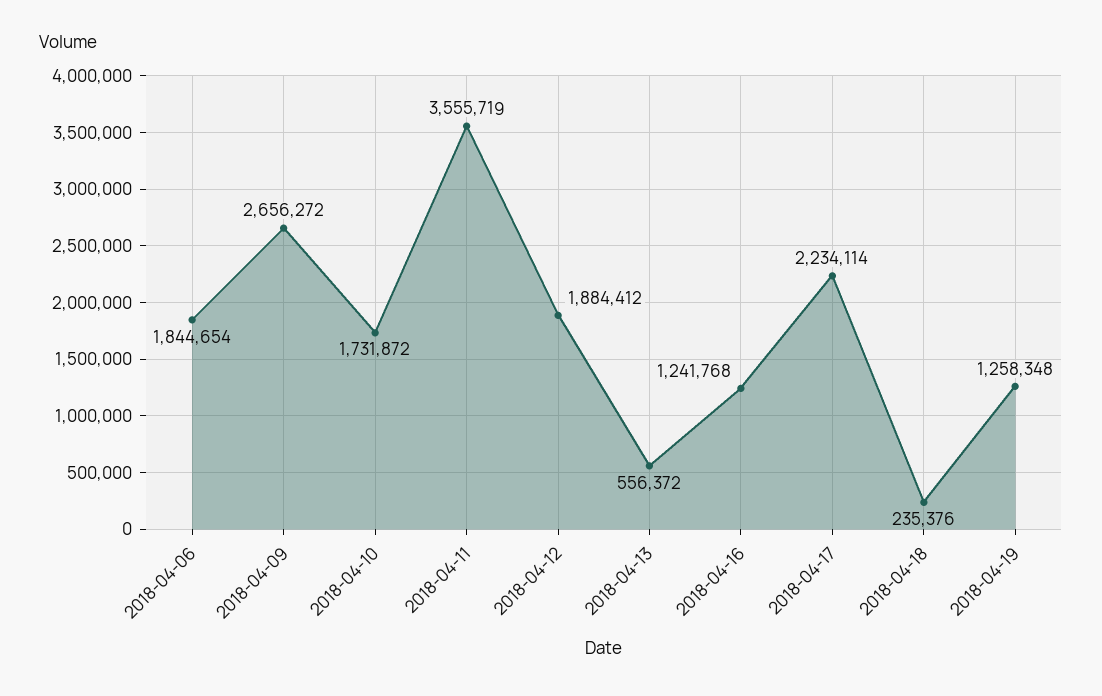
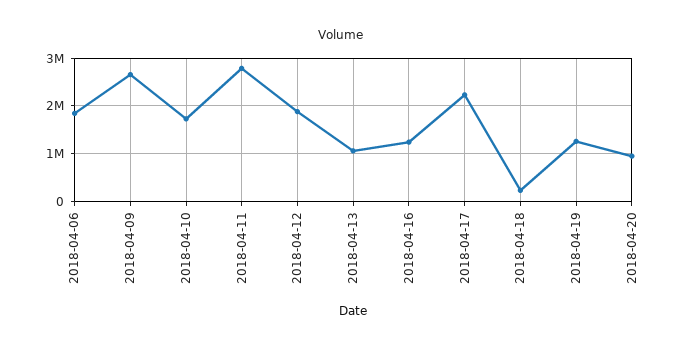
2018-04-11: 3555719 -> 2800000
2018-04-13: 556372 -> 1000000
2018-04-20: none -> 1000000

